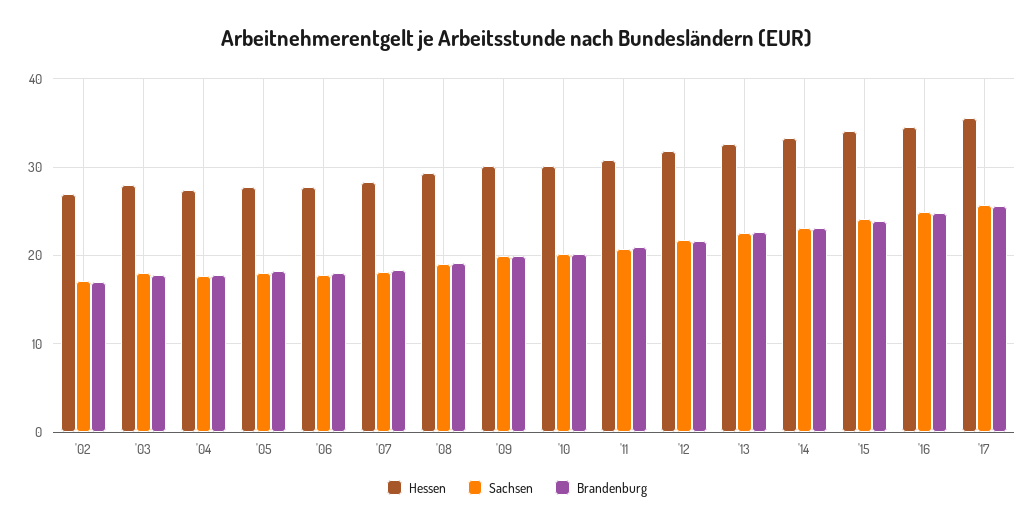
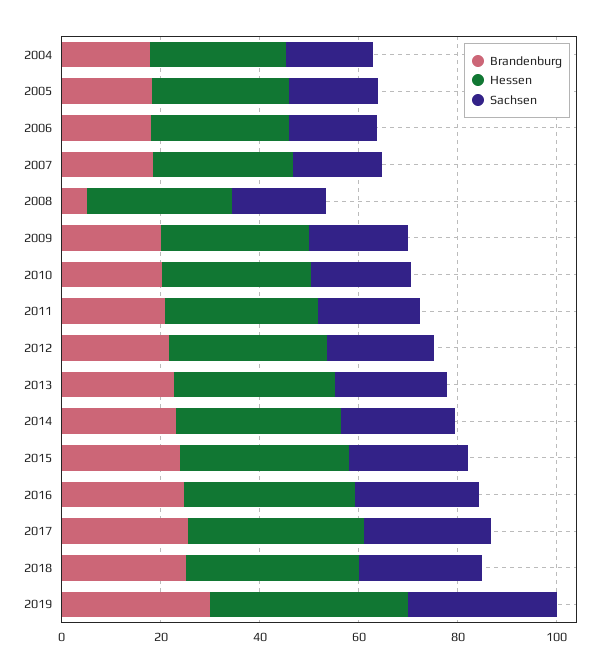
Hessen, '02: 27 -> none
Sachsen, '02: 17 -> none
Brandenburg, '02: 17 -> none
Hessen, '03: 28 -> none
Sachsen, '03: 18 -> none
Brandenburg, '03: 18 -> none
Brandenburg, '08: 19 -> 5
Brandenburg, 2018: none -> 25
Hessen, 2018: none -> 35
Sachsen, 2018: none -> 25
Brandenburg, 2019: none -> 30
Hessen, 2019: none -> 40
Sachsen, 2019: none -> 30

